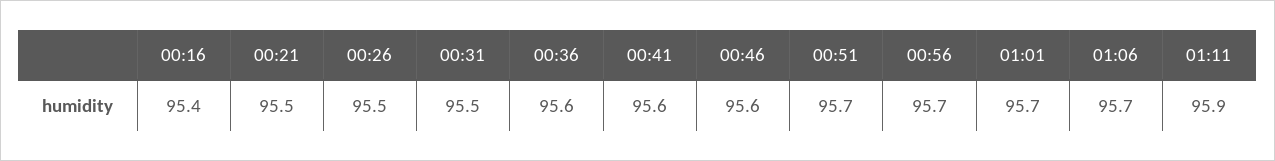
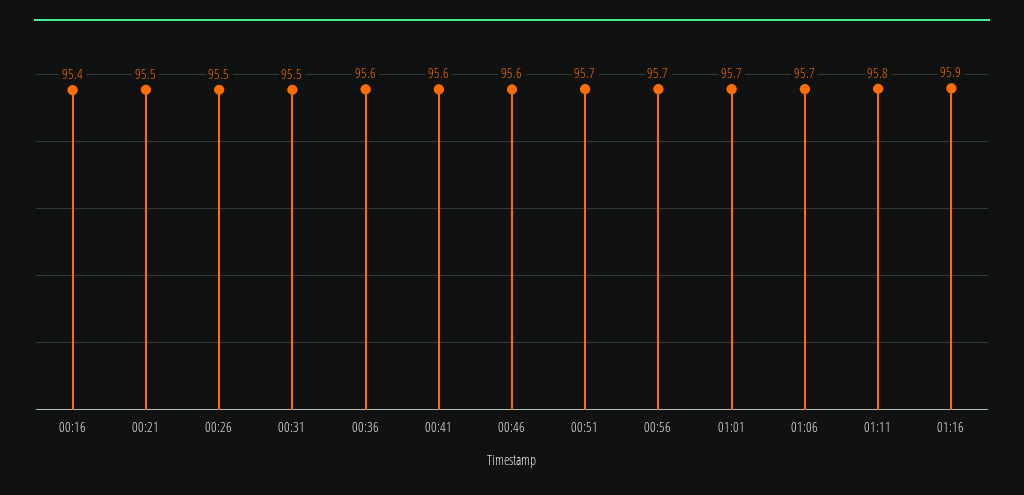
01:11: 95.9 -> 95.8
01:16: none -> 95.9

